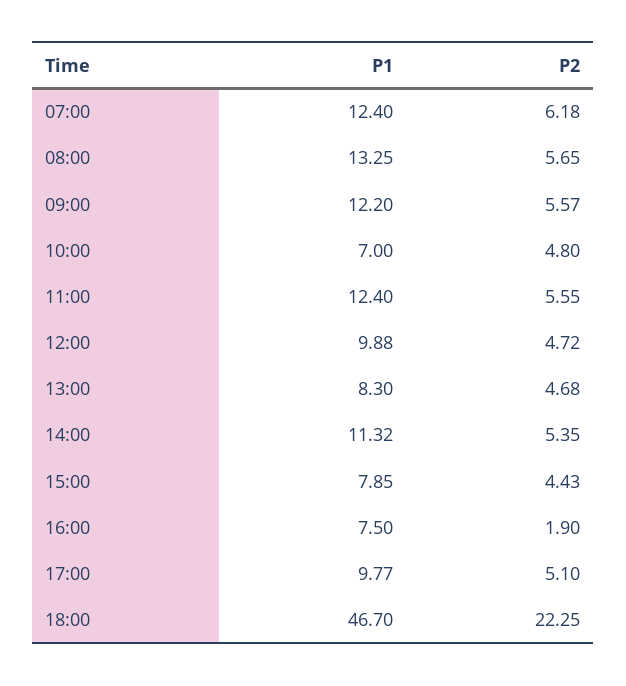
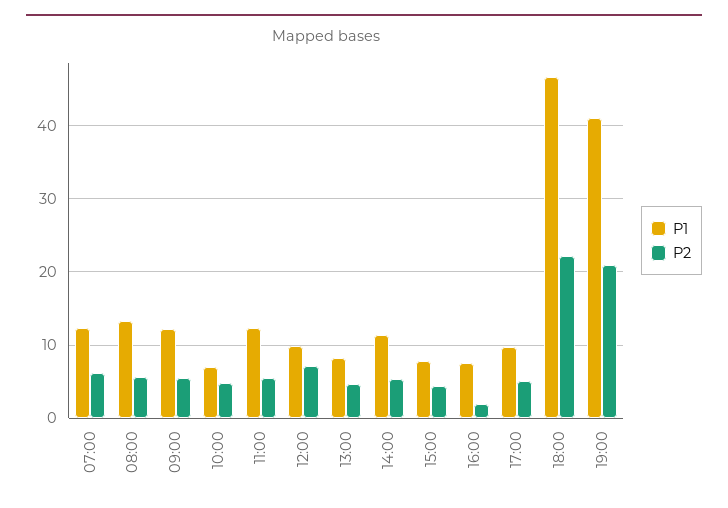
P2, 12:00: 4.72 -> 7
P1, 19:00: none -> 41
P2, 19:00: none -> 21

